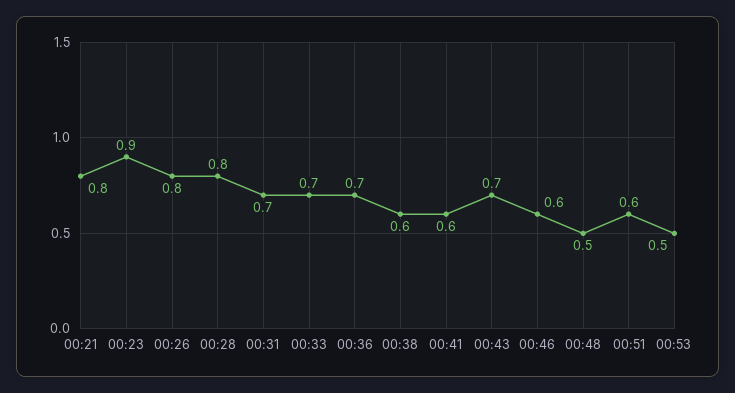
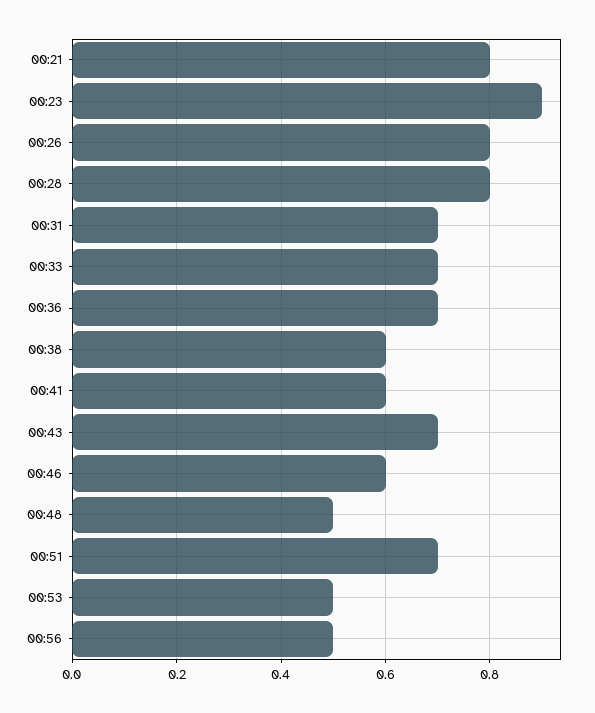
00:51: 0.6 -> 0.7
00:56: none -> 0.5

